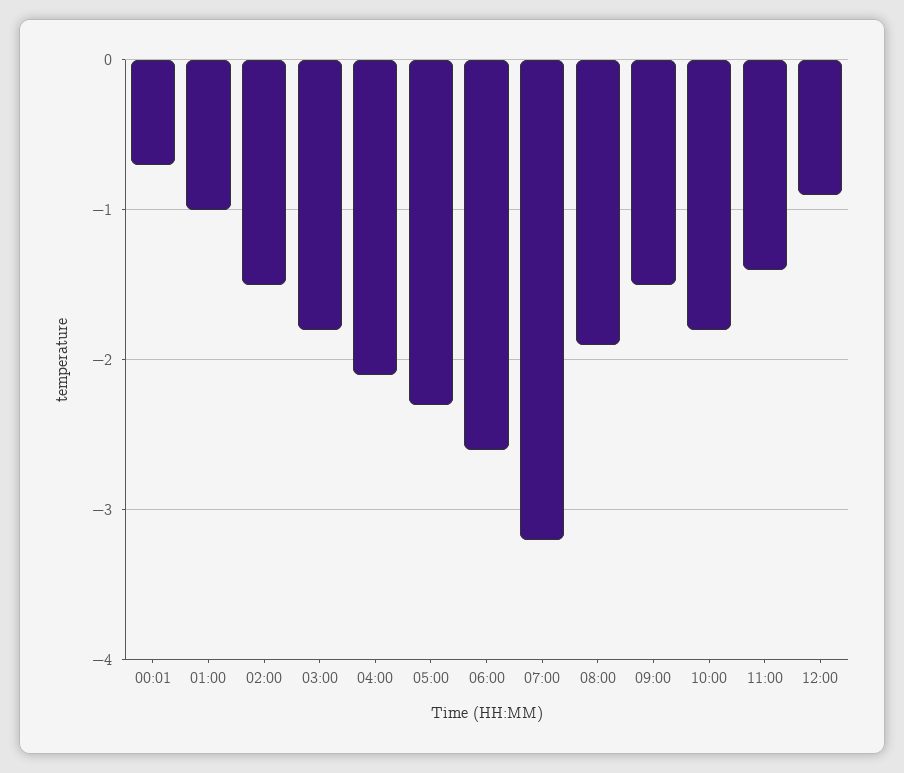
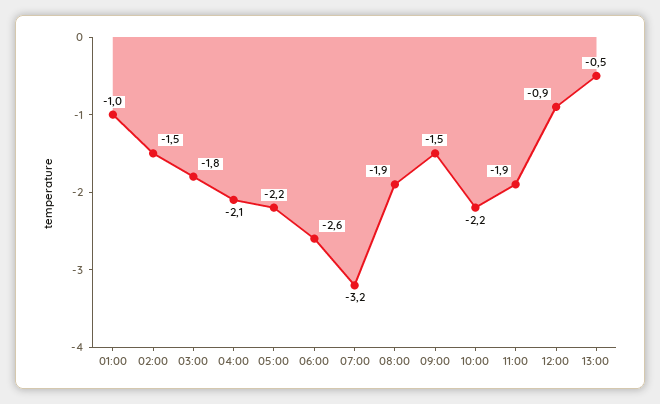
00:01: -0.7 -> none
05:00: -2.3 -> -2.2
10:00: -1.8 -> -2.2
11:00: -1.4 -> -1.9
13:00: none -> -0.5

